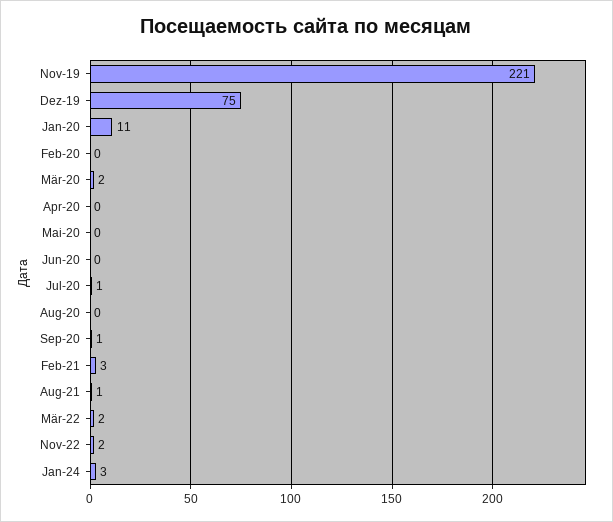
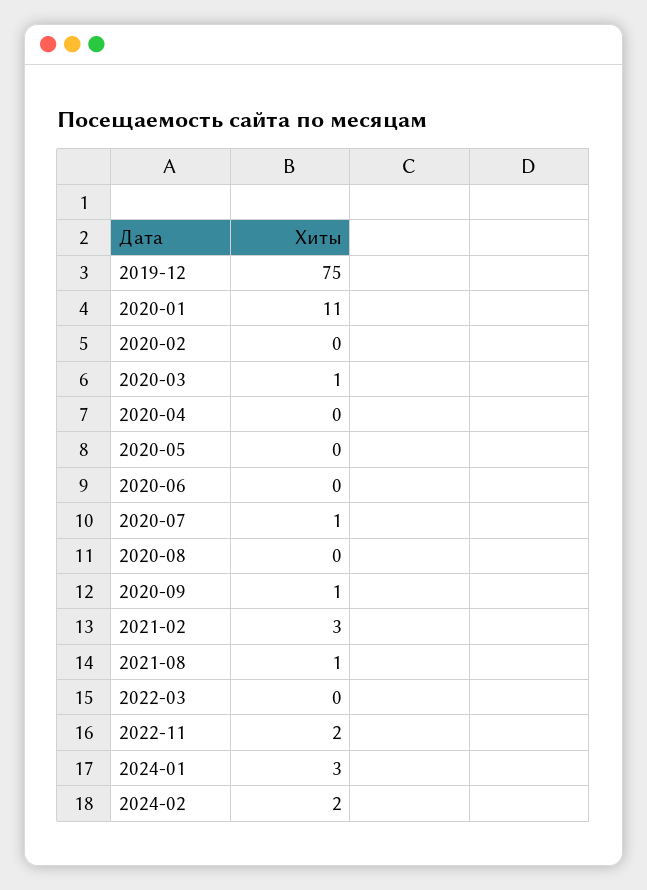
Nov-19: 221 -> none
Mär-20: 2 -> 1
Mär-22: 2 -> 0
2024-02: none -> 2

